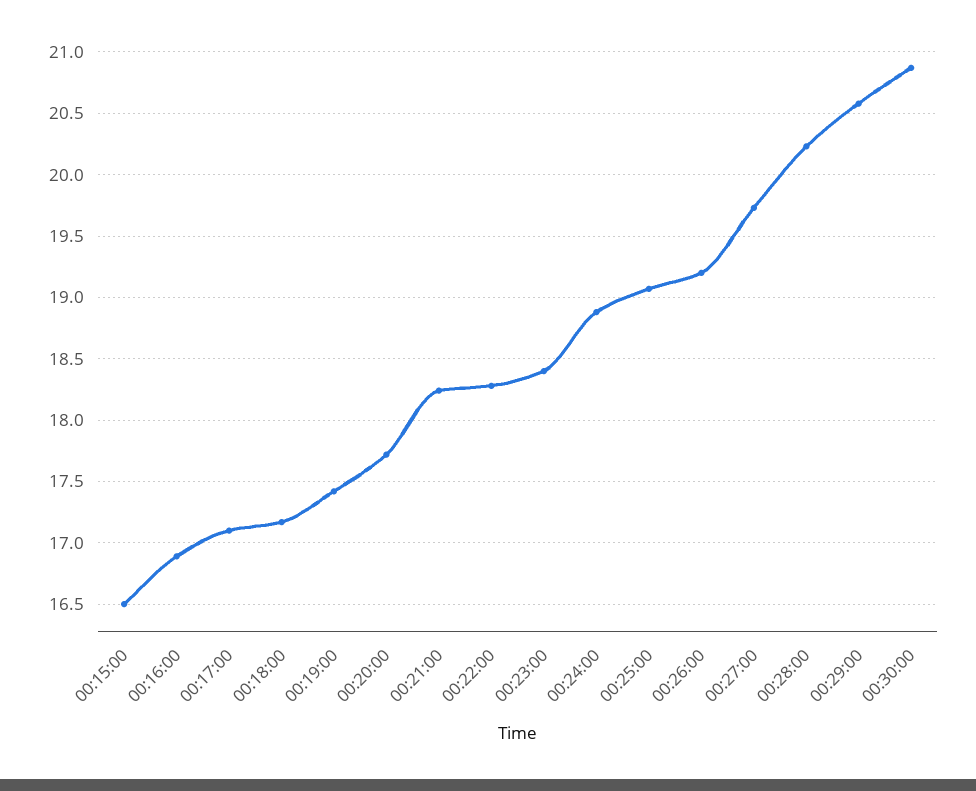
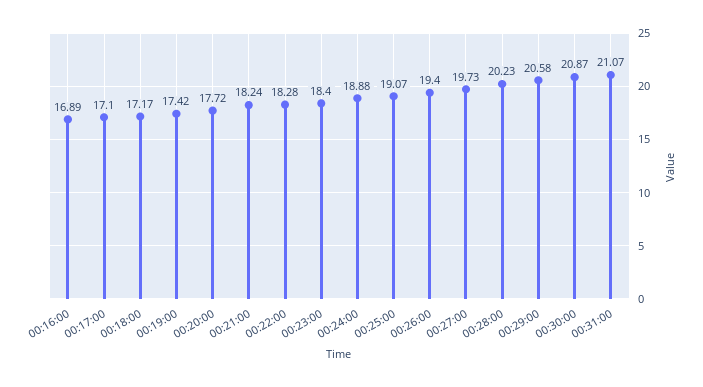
00:15:00: 16.5 -> none
00:26:00: 19.2 -> 19.4
00:31:00: none -> 21.07

